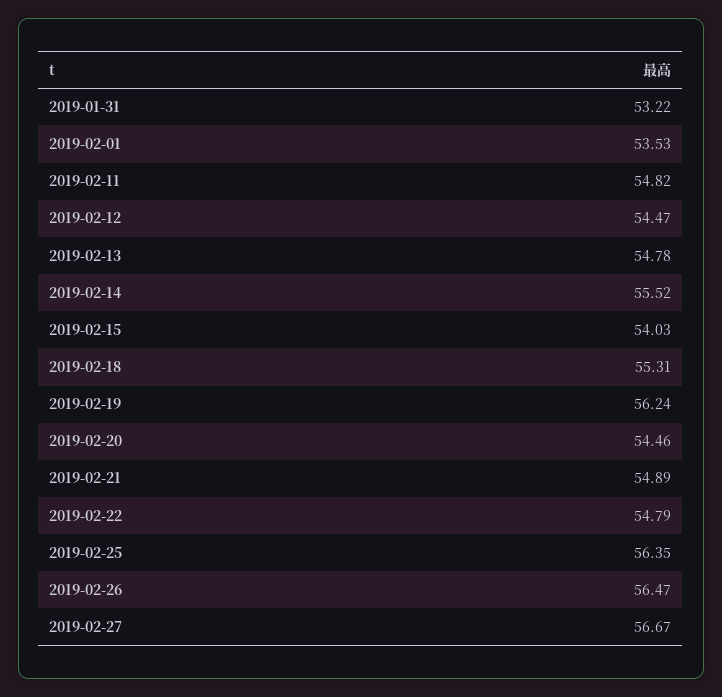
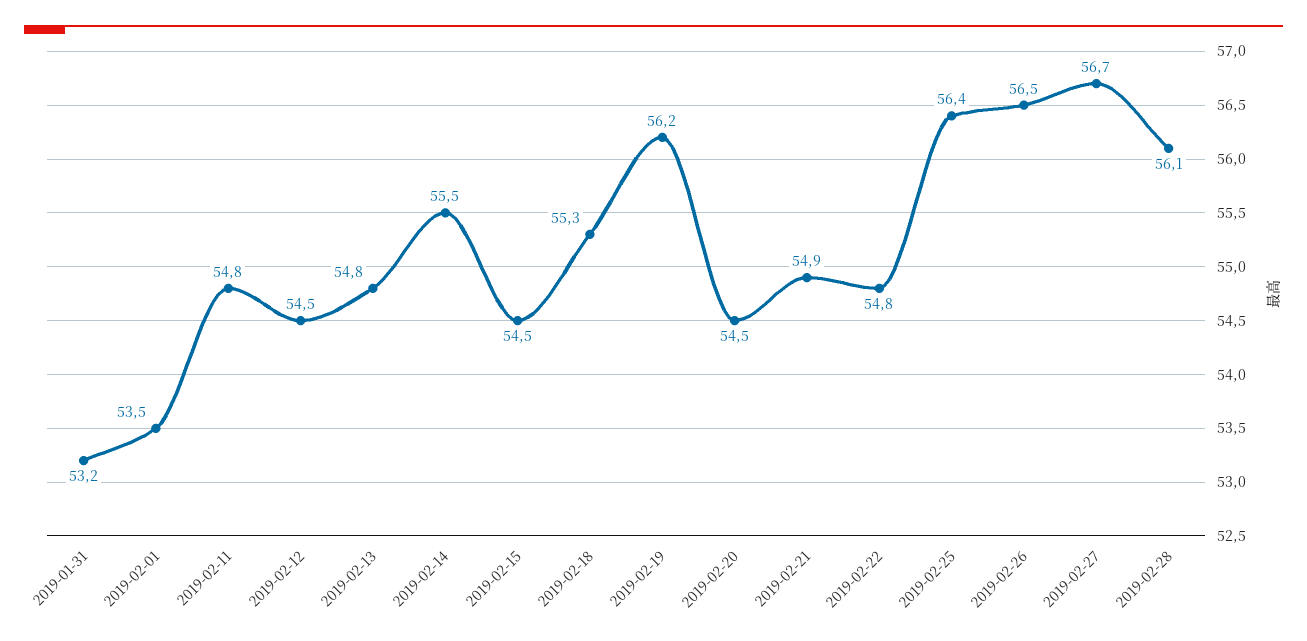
2019-02-15: 54.03 -> 54.5
2019-02-28: none -> 56.1

